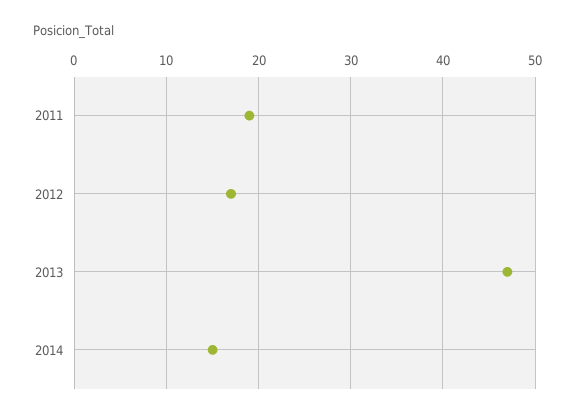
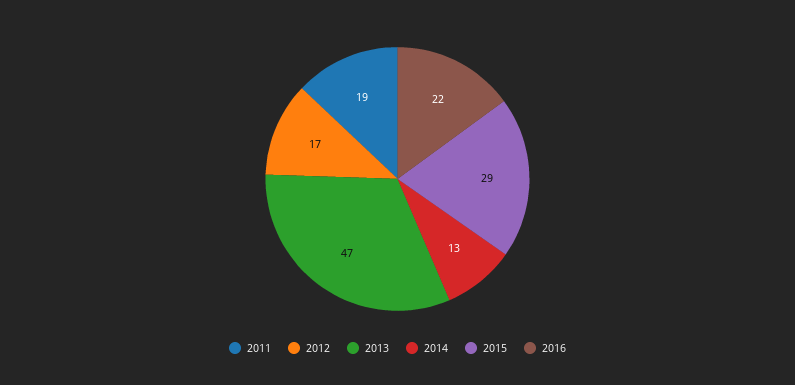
2014: 15 -> 13
2015: none -> 29
2016: none -> 22

